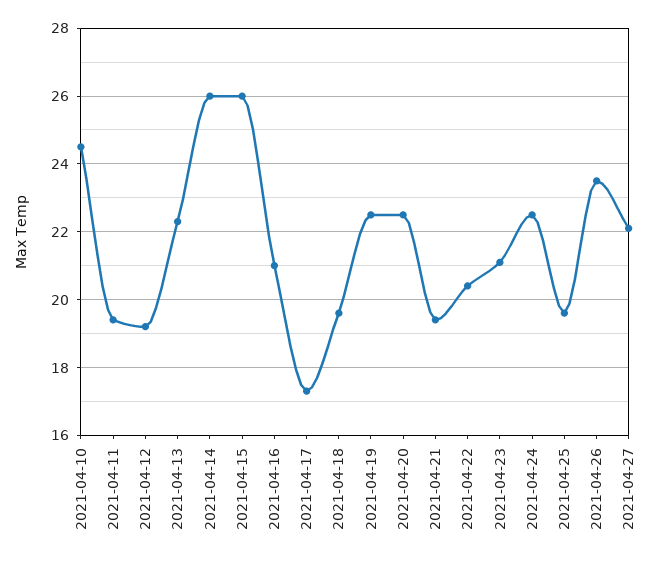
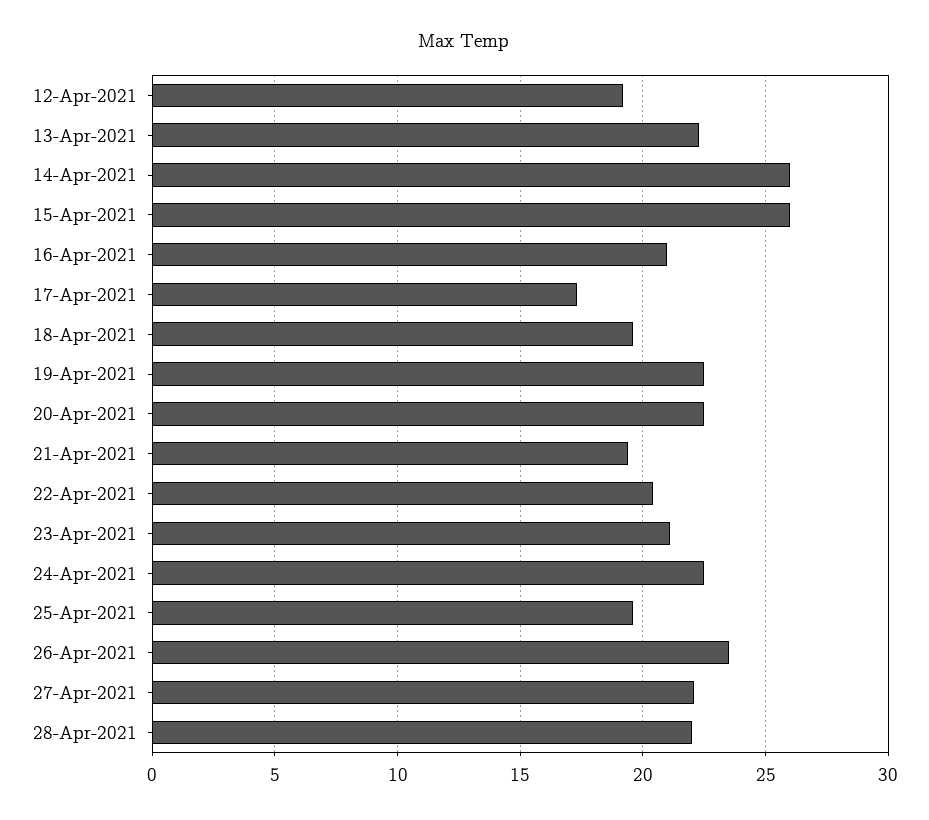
2021-04-10: 24.5 -> none
2021-04-11: 19.5 -> none
28-Apr-2021: none -> 22

